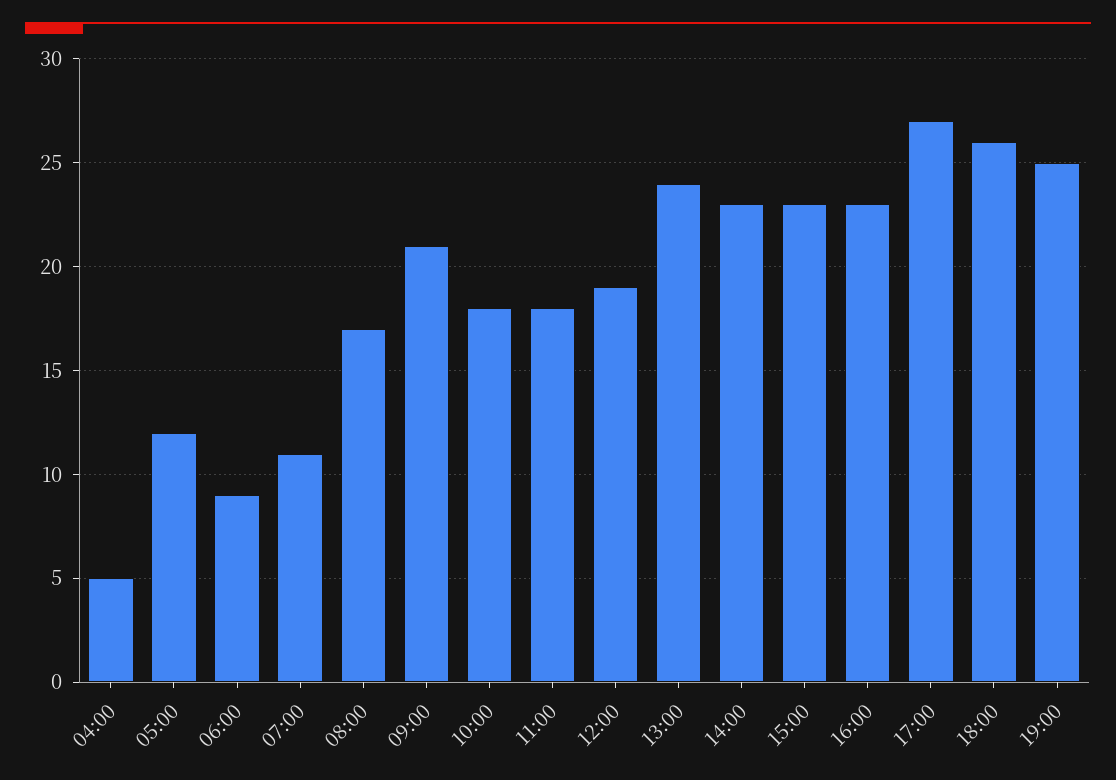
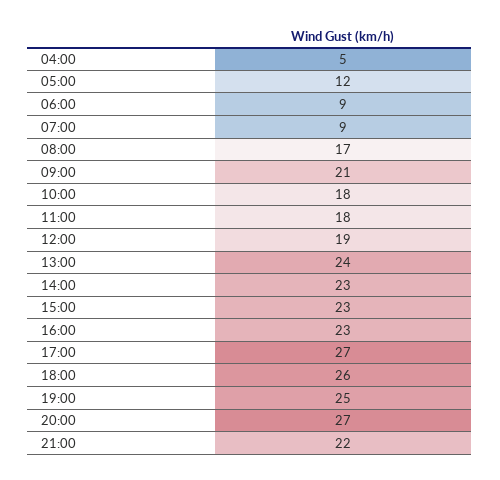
07:00: 11 -> 9
20:00: none -> 27
21:00: none -> 22

